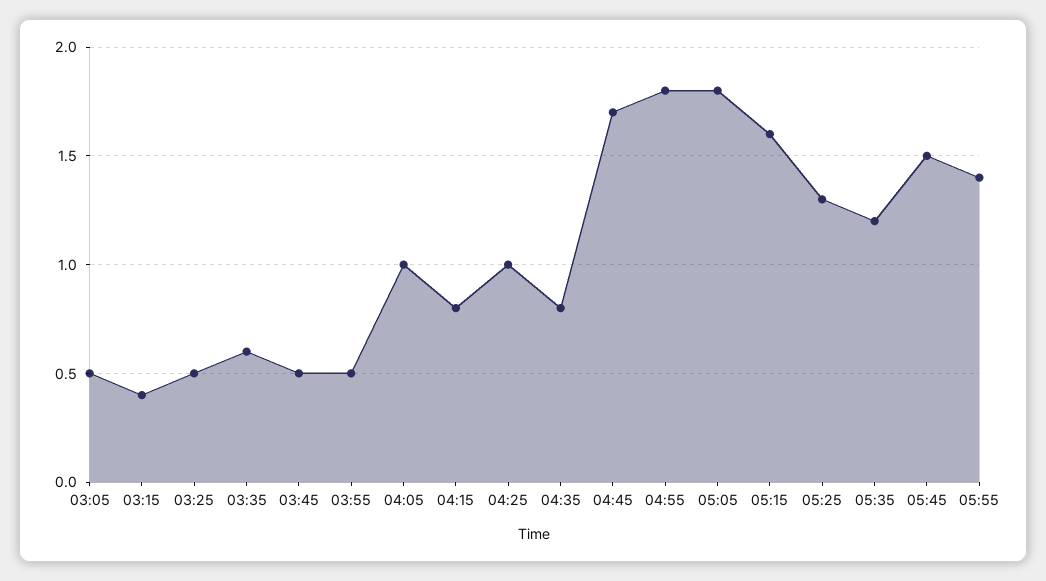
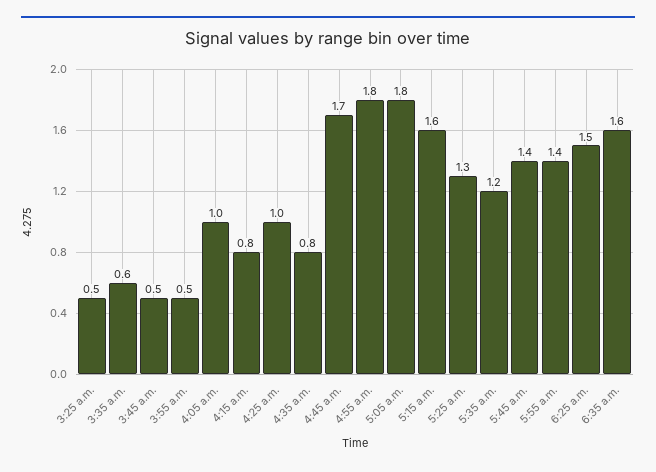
03:05: 0.5 -> none
03:15: 0.4 -> none
05:45: 1.5 -> 1.4
6:25 a.m.: none -> 1.5
6:35 a.m.: none -> 1.6

